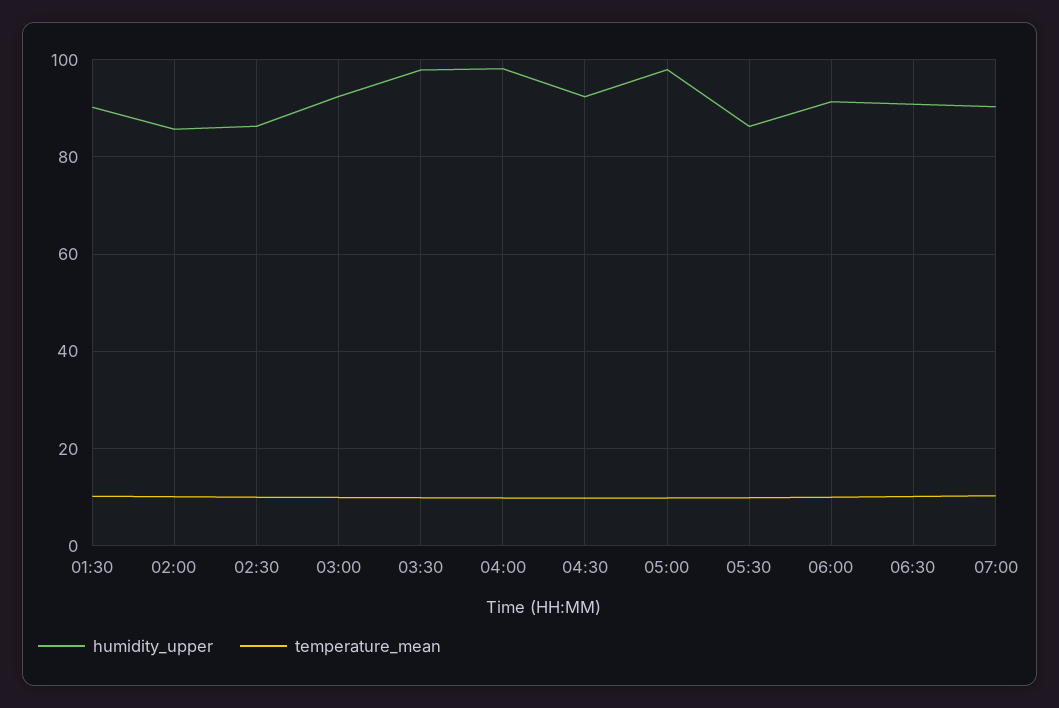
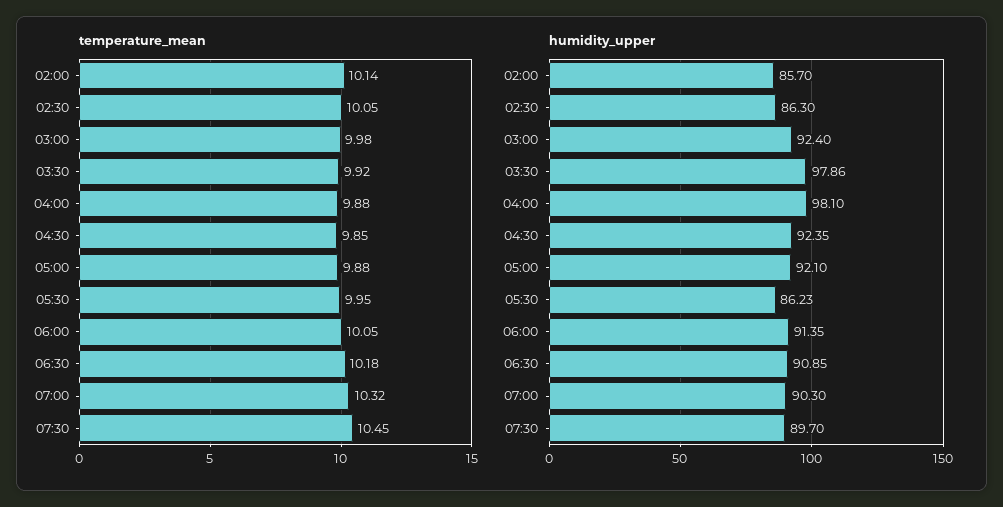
humidity_upper, 01:30: 90 -> none
temperature_mean, 01:30: 10 -> none
humidity_upper, 05:00: 98 -> 92.1
temperature_mean, 07:30: none -> 10.45
humidity_upper, 07:30: none -> 89.7

